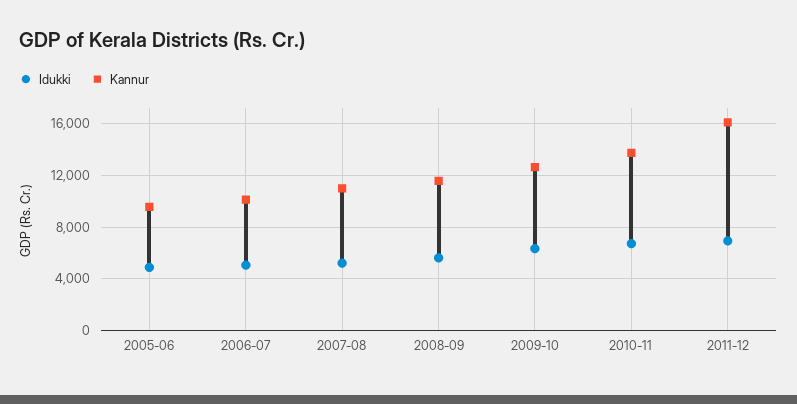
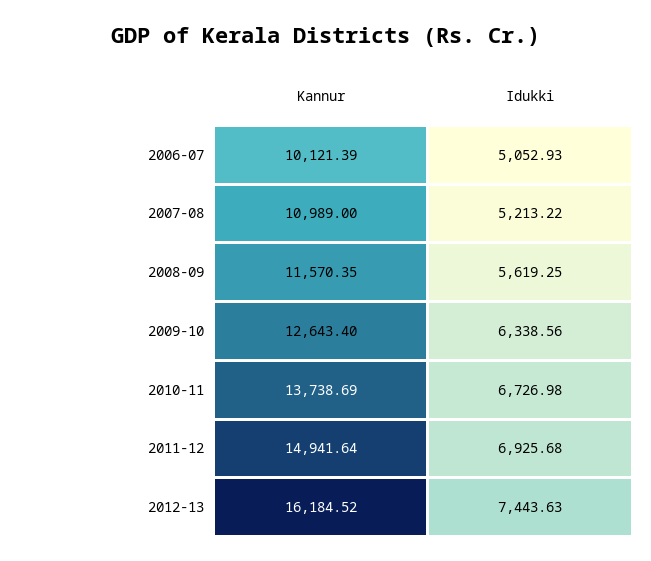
Idukki, 2005-06: 5000 -> none
Kannur, 2005-06: 9500 -> none
Kannur, 2011-12: 16000 -> 14941.64
Kannur, 2012-13: none -> 16184.52
Idukki, 2012-13: none -> 7443.63

